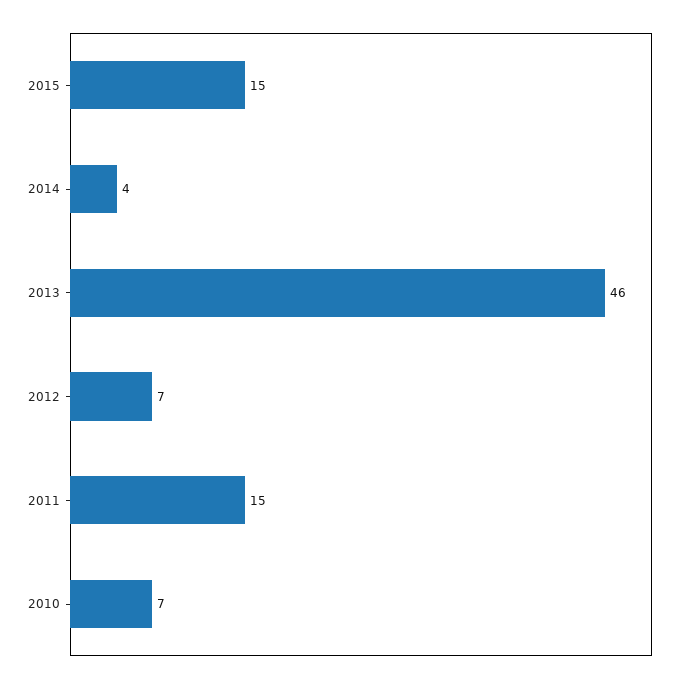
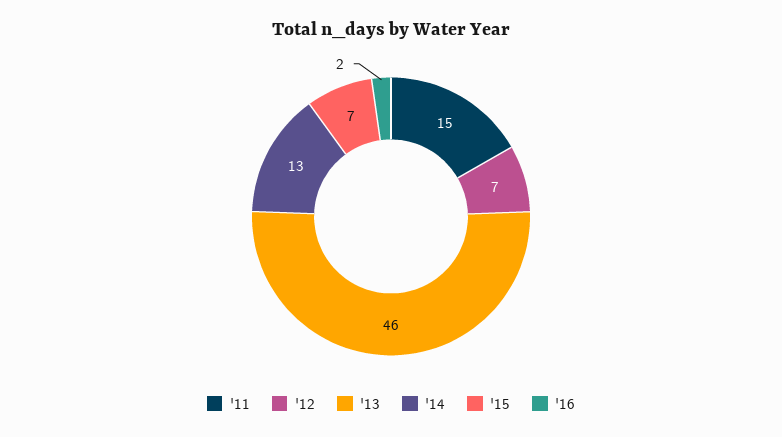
2015: 15 -> 7
2014: 4 -> 13
2010: 7 -> none
'16: none -> 2

